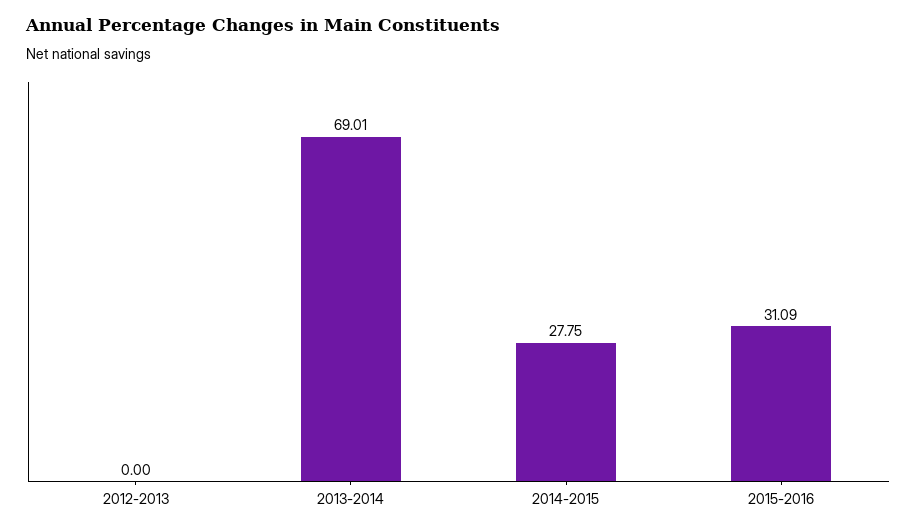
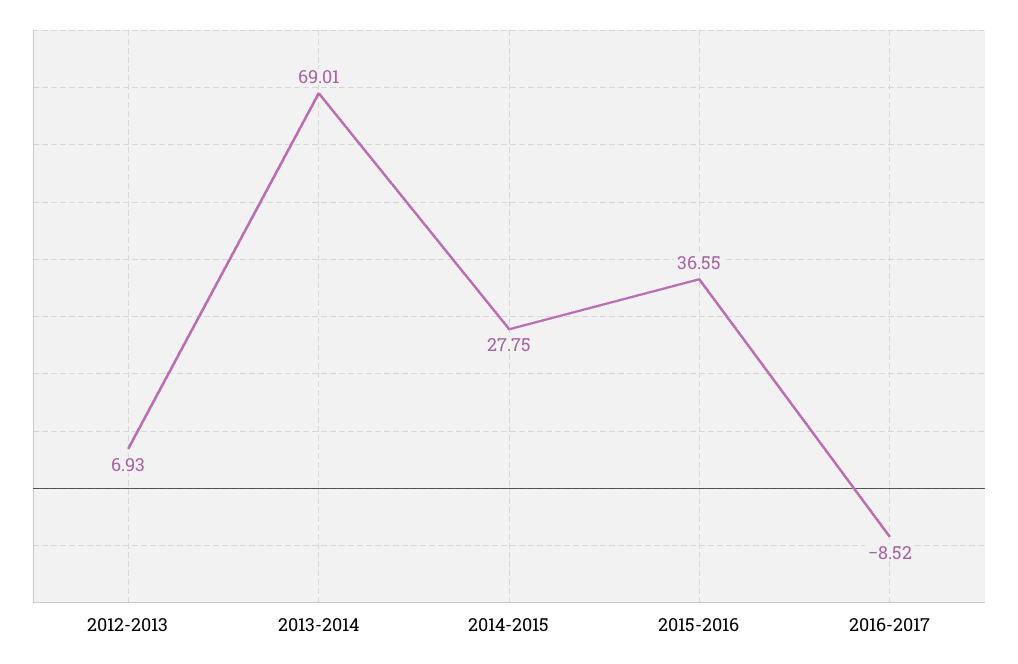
2012-2013: 0 -> 6.93
2015-2016: 31.09 -> 36.55
2016-2017: none -> -8.52

